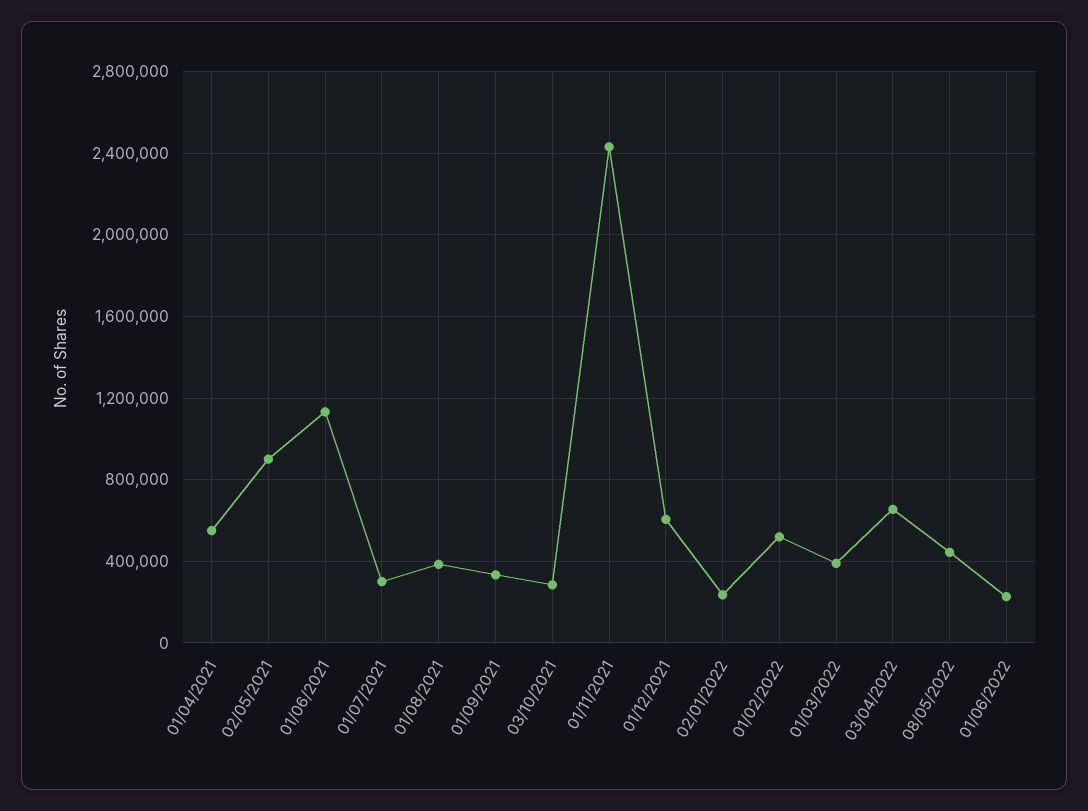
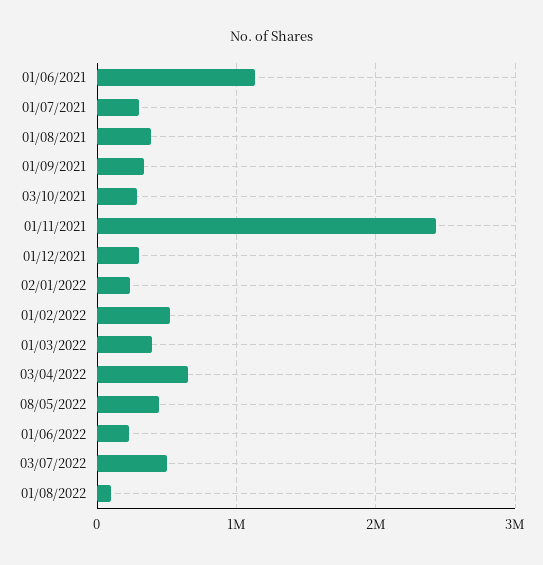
01/04/2021: 550000 -> none
02/05/2021: 900000 -> none
01/12/2021: 600000 -> 300000
03/07/2022: none -> 500000
01/08/2022: none -> 100000

